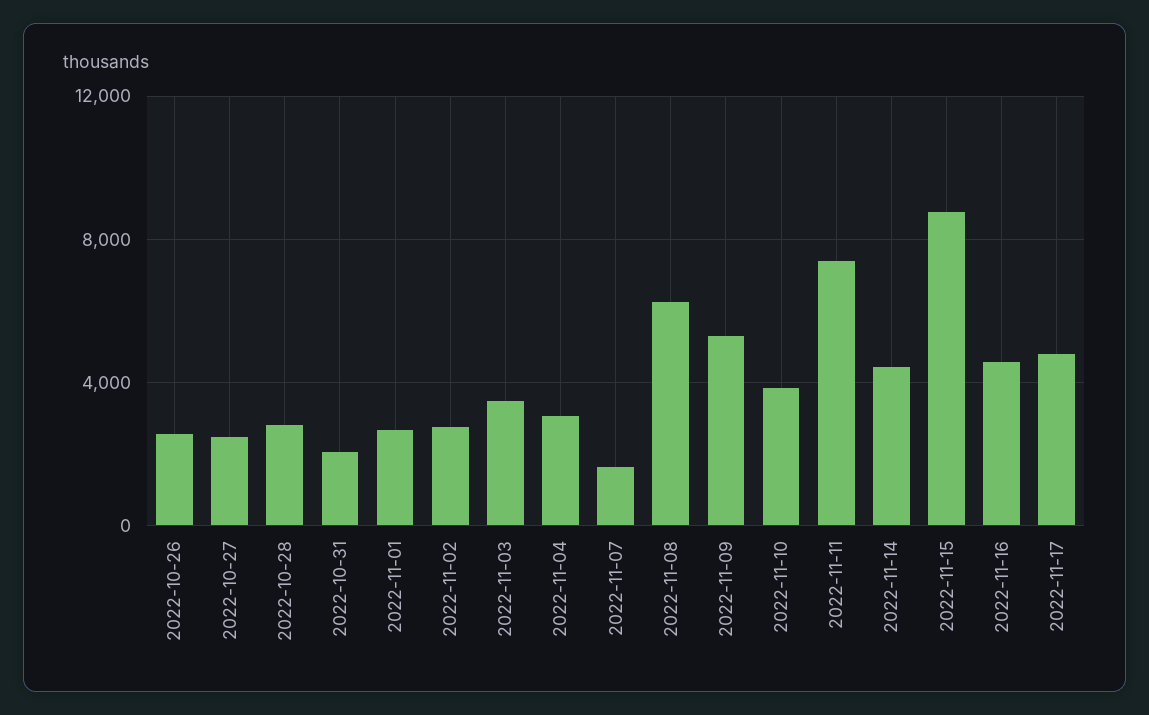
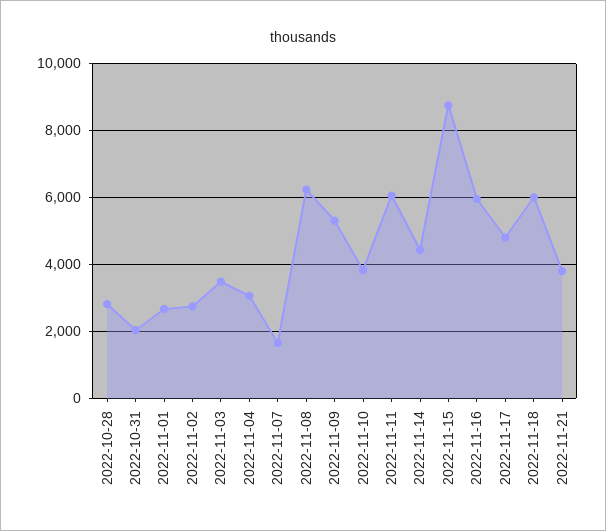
2022-10-26: 2500 -> none
2022-10-27: 2500 -> none
2022-11-11: 7500 -> 6000
2022-11-16: 4500 -> 6000
2022-11-18: none -> 6000
2022-11-21: none -> 3800

